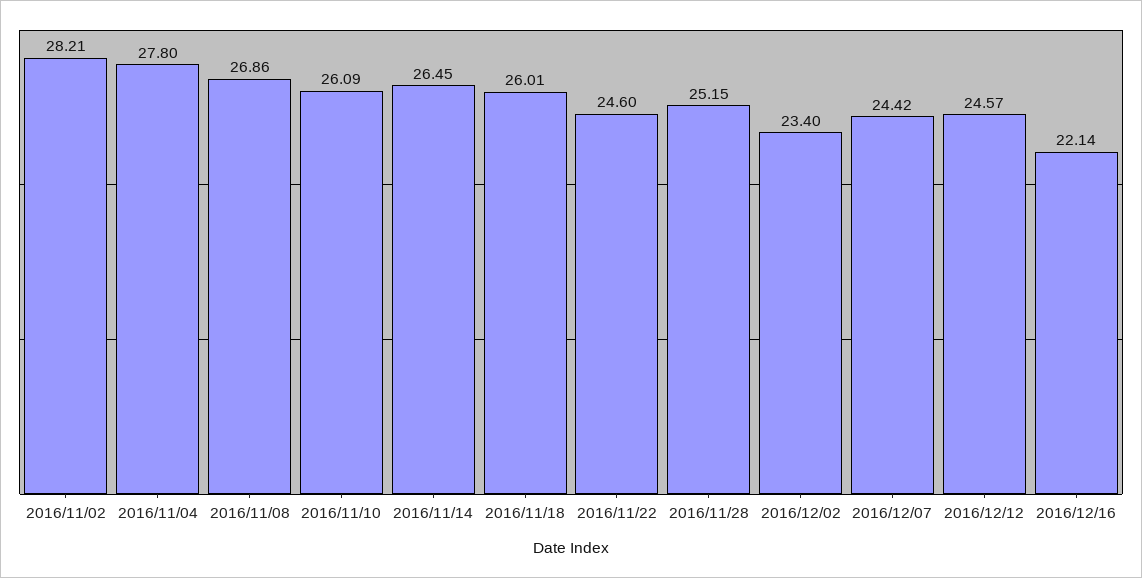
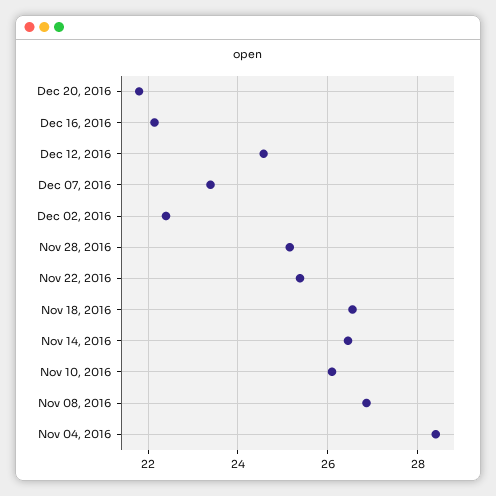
2016/11/02: 28.21 -> none
2016/11/04: 27.8 -> 28.4
2016/11/18: 26.01 -> 26.6
2016/11/22: 24.6 -> 25.4
2016/12/02: 23.4 -> 22.4
2016/12/07: 24.42 -> 23.4
Dec 20, 2016: none -> 21.8

